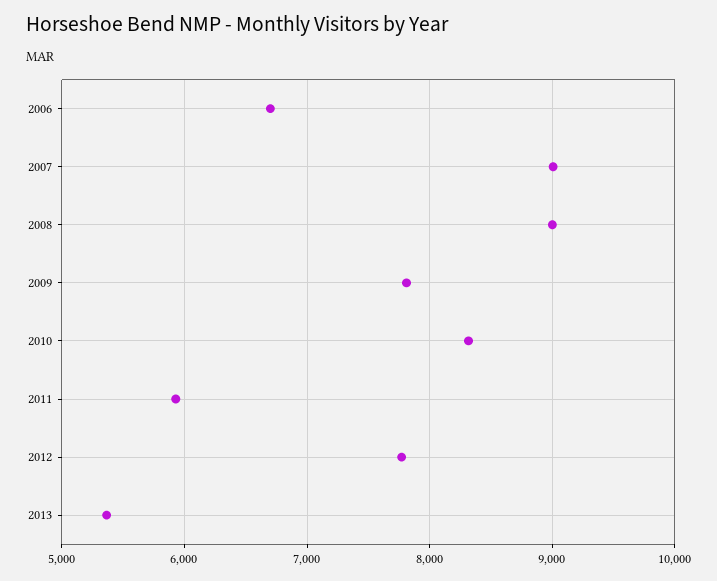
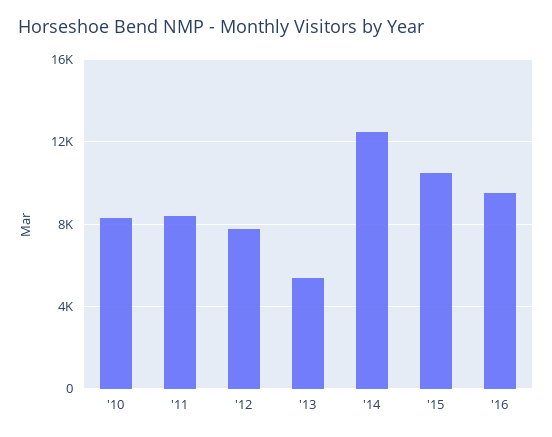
2006: 6700 -> none
2007: 9000 -> none
2008: 9000 -> none
2009: 7800 -> none
2011: 5900 -> 8500
'14: none -> 12500
'15: none -> 10500
'16: none -> 9500

